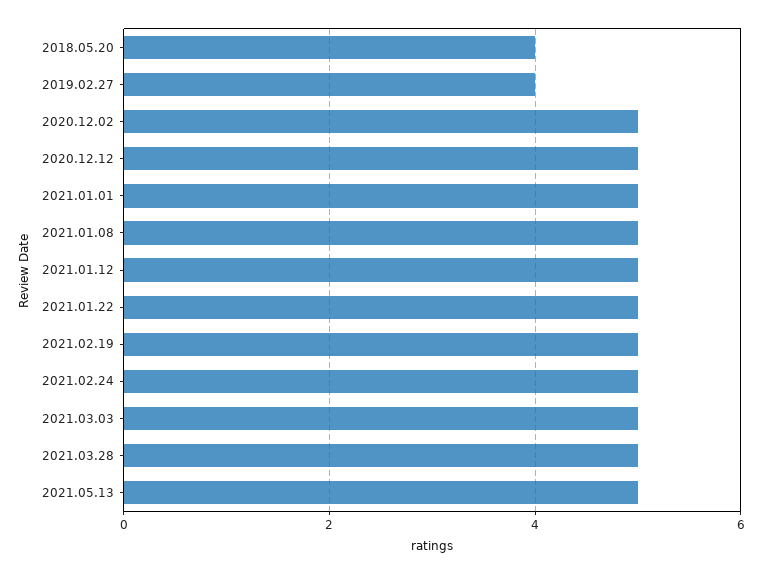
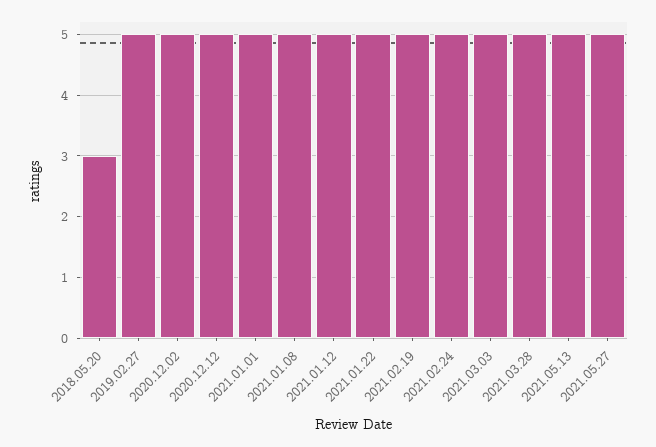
2018.05.20: 4 -> 3
2019.02.27: 4 -> 5
2021.05.27: none -> 5

